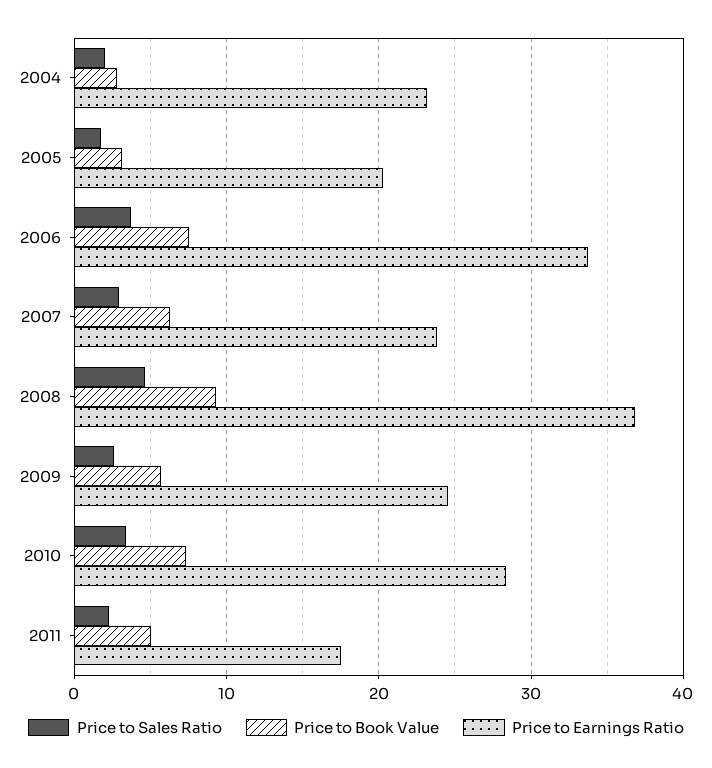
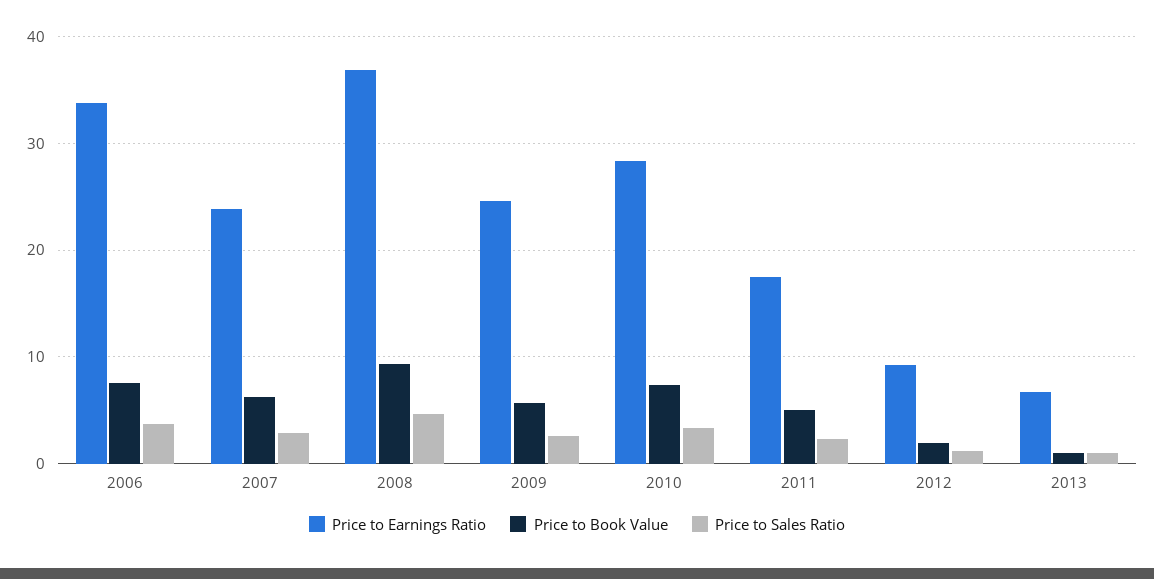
Price to Sales Ratio, 2004: 2 -> none
Price to Book Value, 2004: 3 -> none
Price to Earnings Ratio, 2004: 23 -> none
Price to Sales Ratio, 2005: 2 -> none
Price to Book Value, 2005: 3 -> none
Price to Earnings Ratio, 2005: 20 -> none
Price to Earnings Ratio, 2012: none -> 9
Price to Book Value, 2012: none -> 2
Price to Sales Ratio, 2012: none -> 1
Price to Earnings Ratio, 2013: none -> 7
Price to Book Value, 2013: none -> 1
Price to Sales Ratio, 2013: none -> 1

